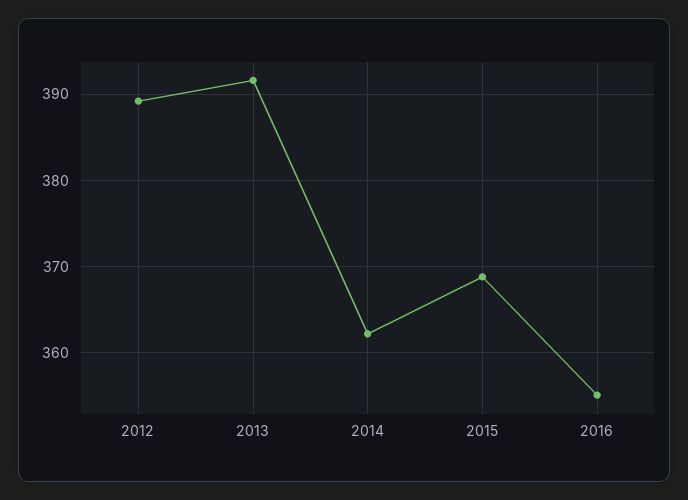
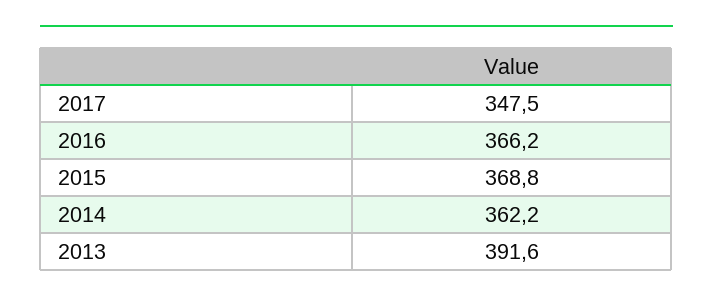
2012: 389 -> none
2016: 355 -> 366.2
2017: none -> 347.5

